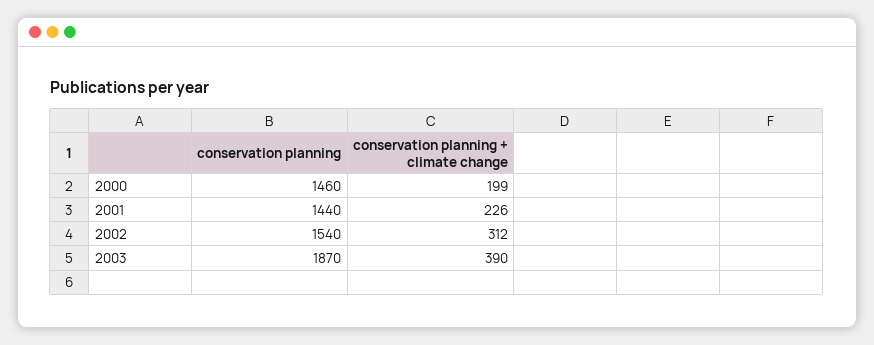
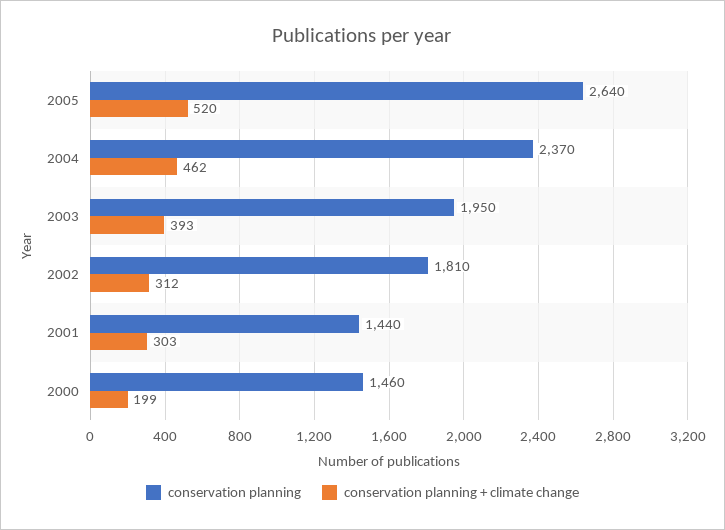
conservation planning + climate change, 2001: 226 -> 303
conservation planning, 2002: 1540 -> 1810
conservation planning, 2003: 1870 -> 1950
conservation planning + climate change, 2003: 390 -> 393
conservation planning, 2005: none -> 2640
conservation planning + climate change, 2005: none -> 520
conservation planning, 2004: none -> 2370
conservation planning + climate change, 2004: none -> 462

